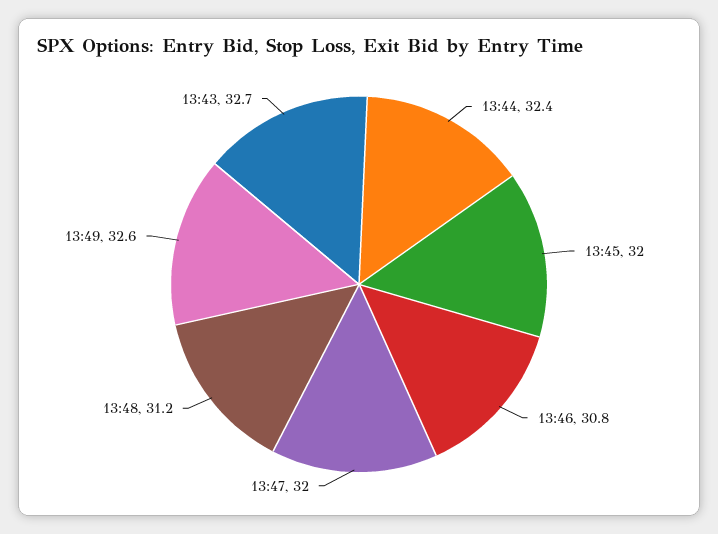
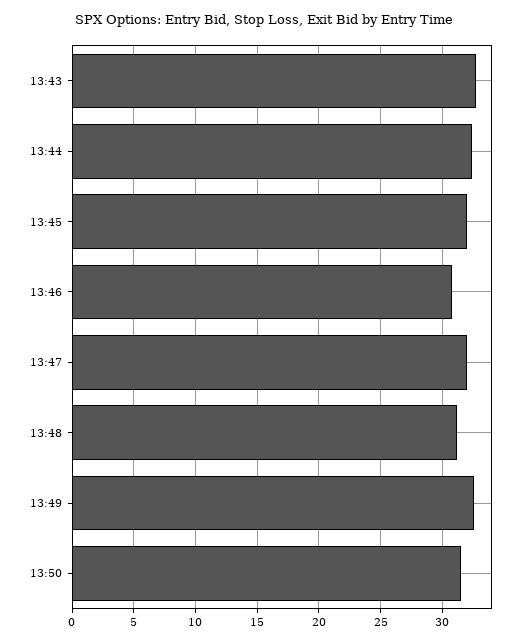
13:50: none -> 31.5

